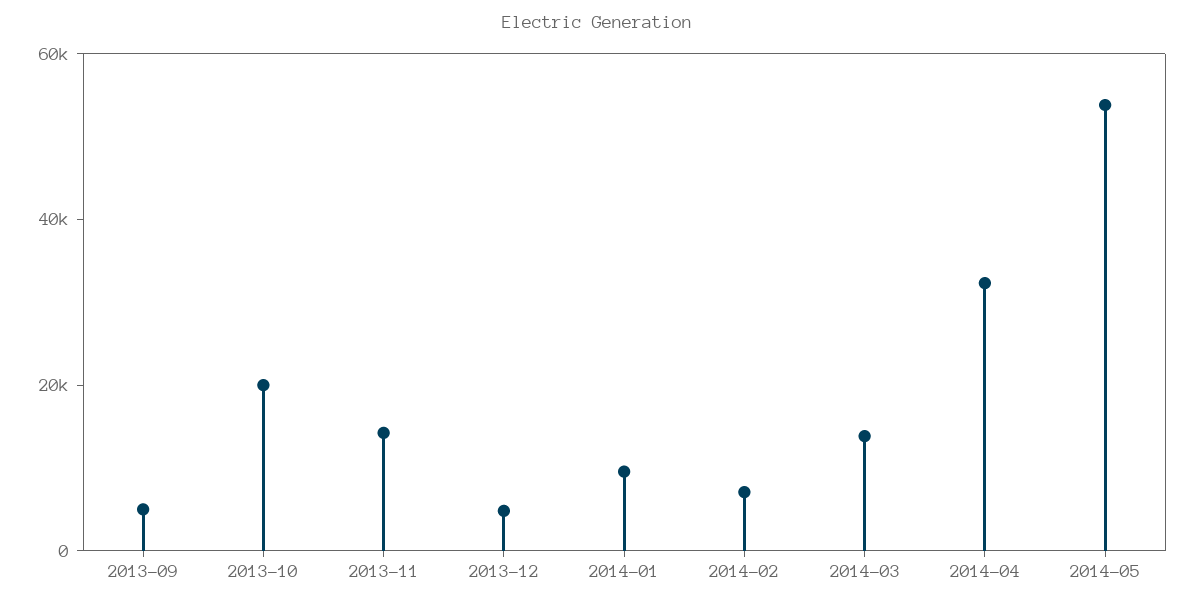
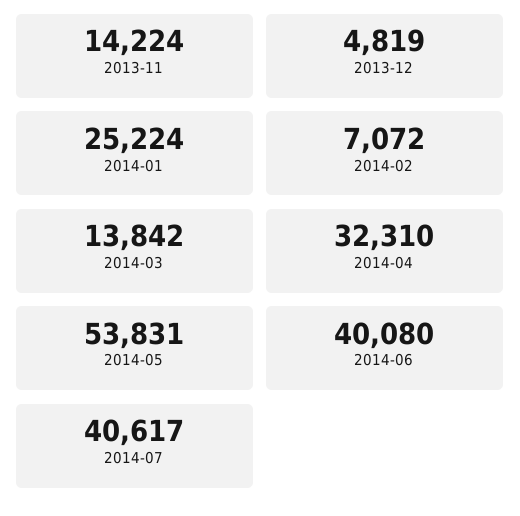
2013-09: 5000 -> none
2013-10: 20000 -> none
2014-01: 10000 -> 25224
2014-06: none -> 40080
2014-07: none -> 40617

